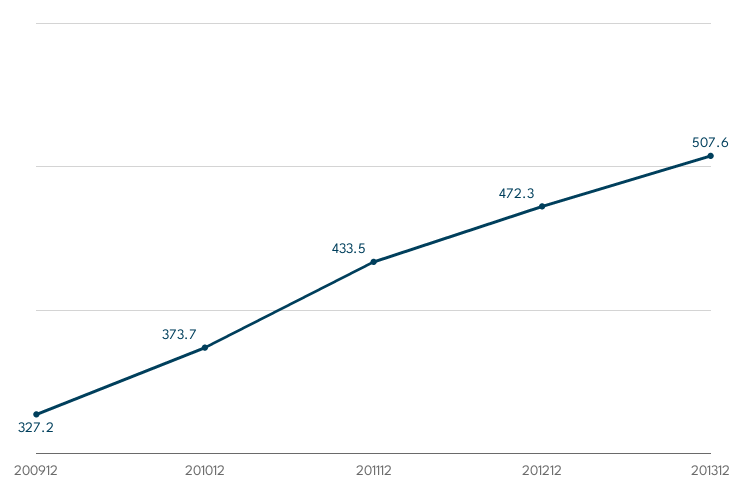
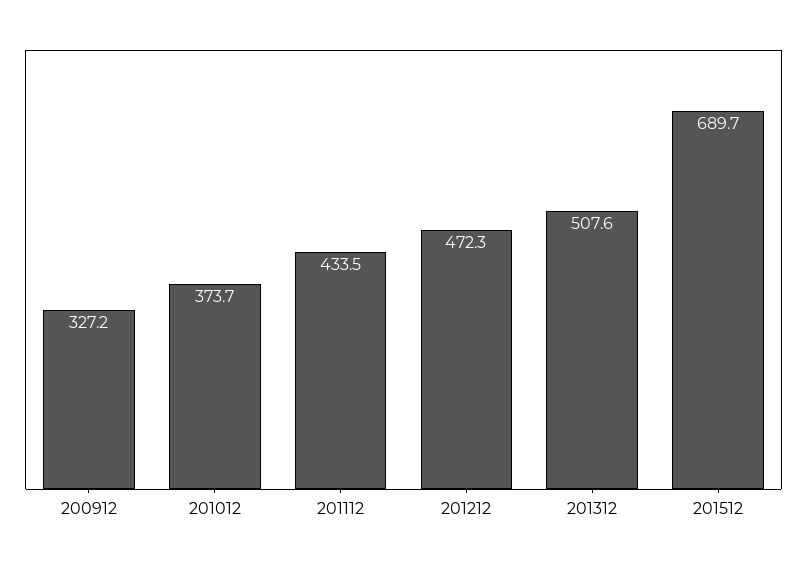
201512: none -> 689.7

